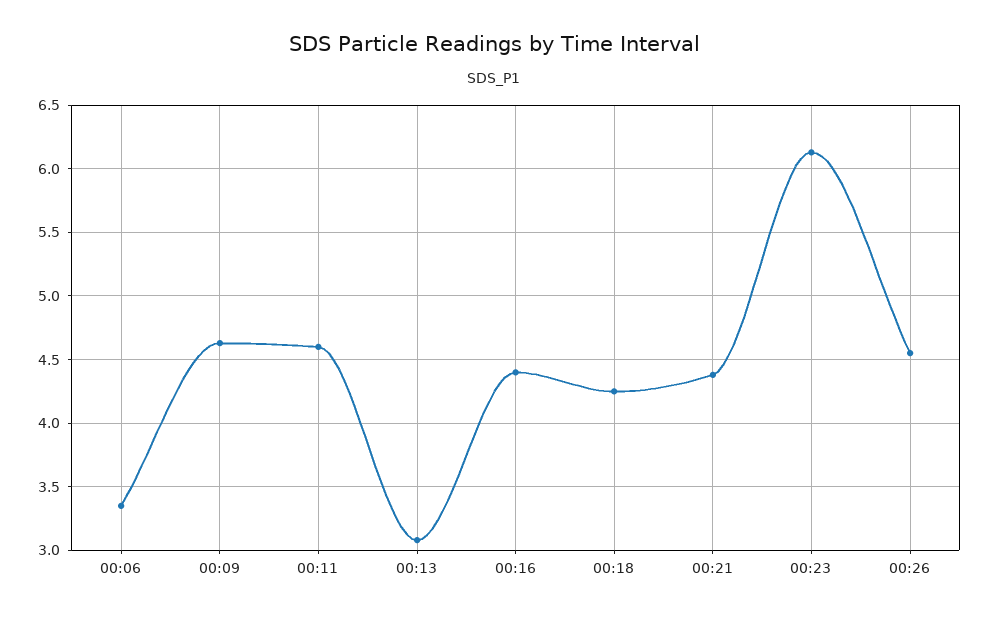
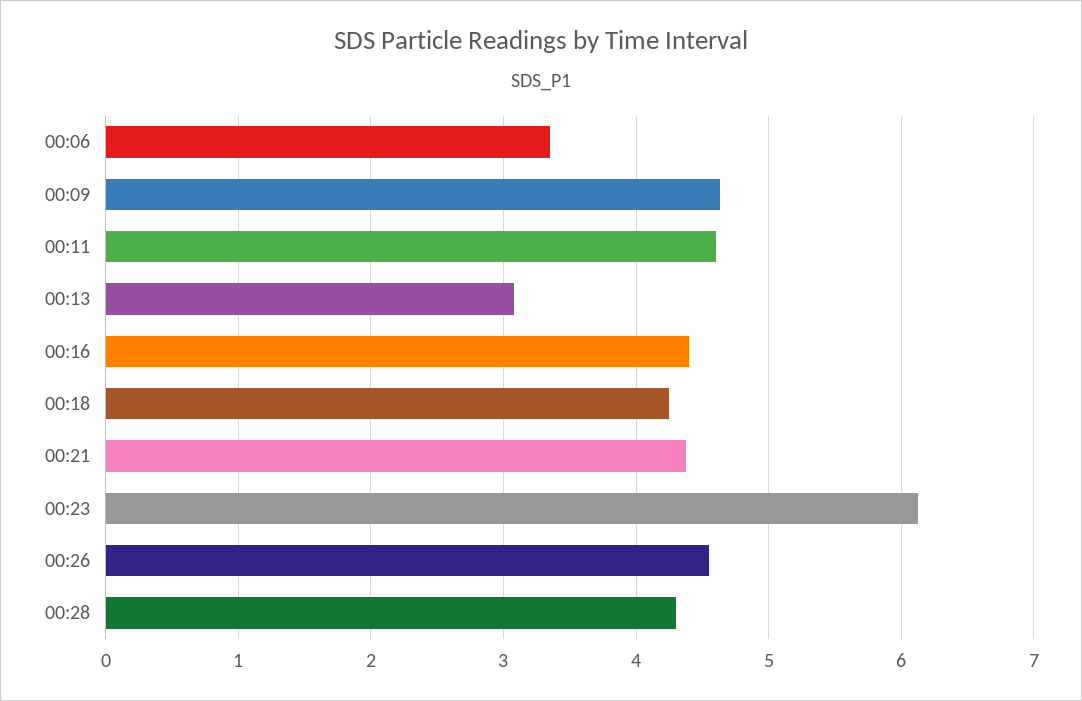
00:28: none -> 4.3

